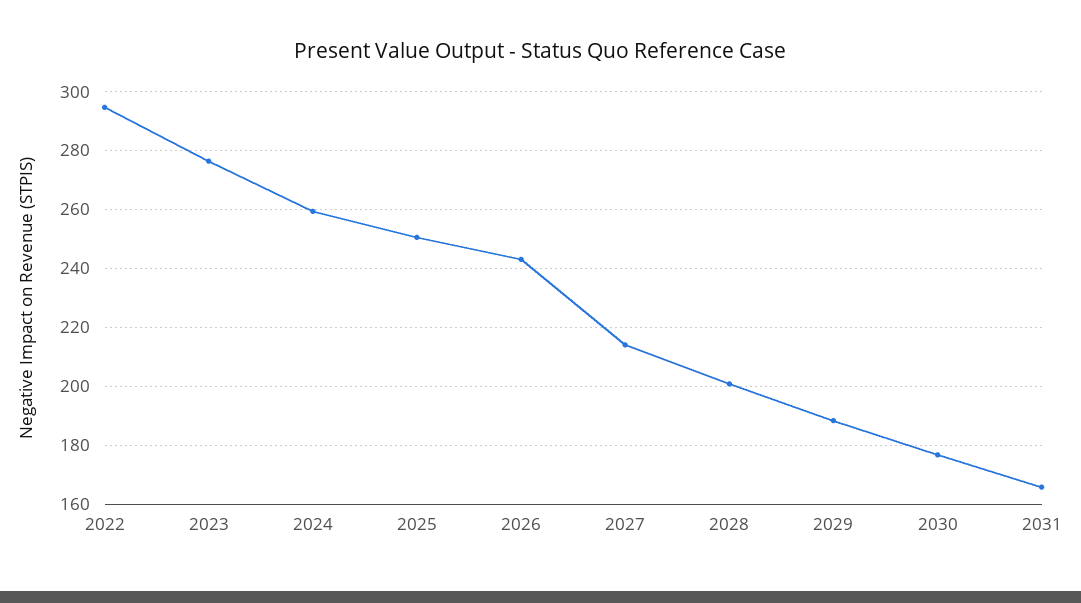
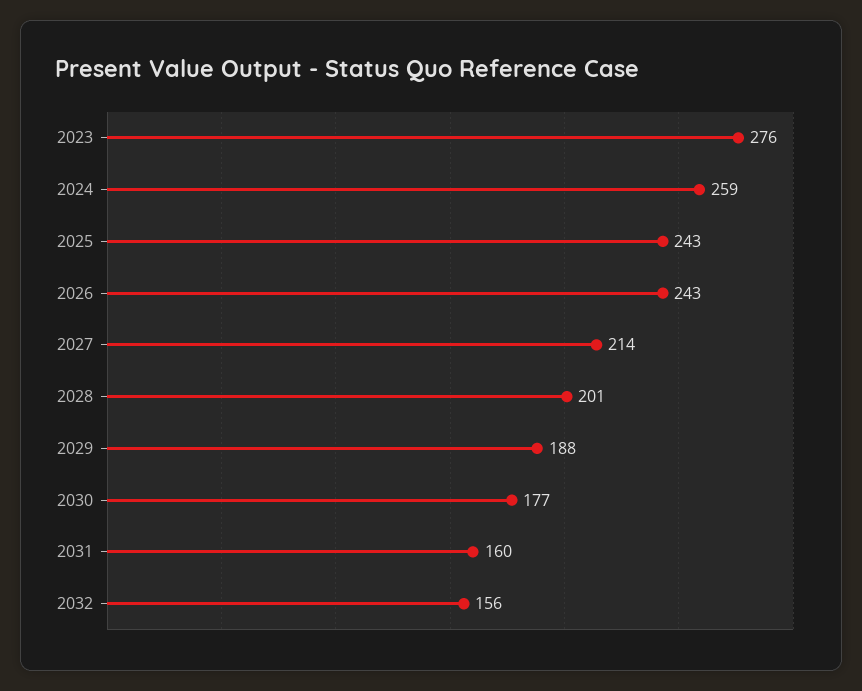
2022: 295 -> none
2025: 250 -> 243
2031: 165 -> 160
2032: none -> 156

